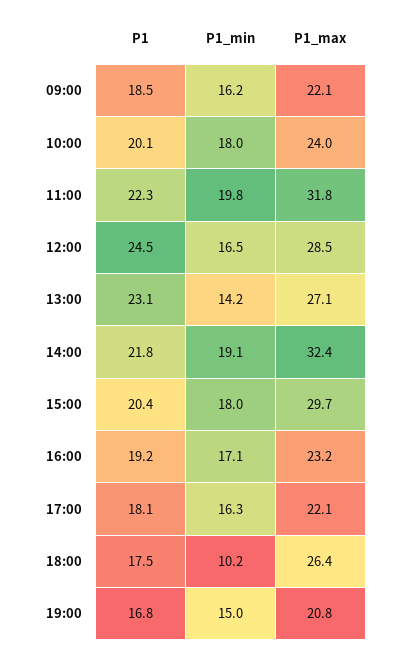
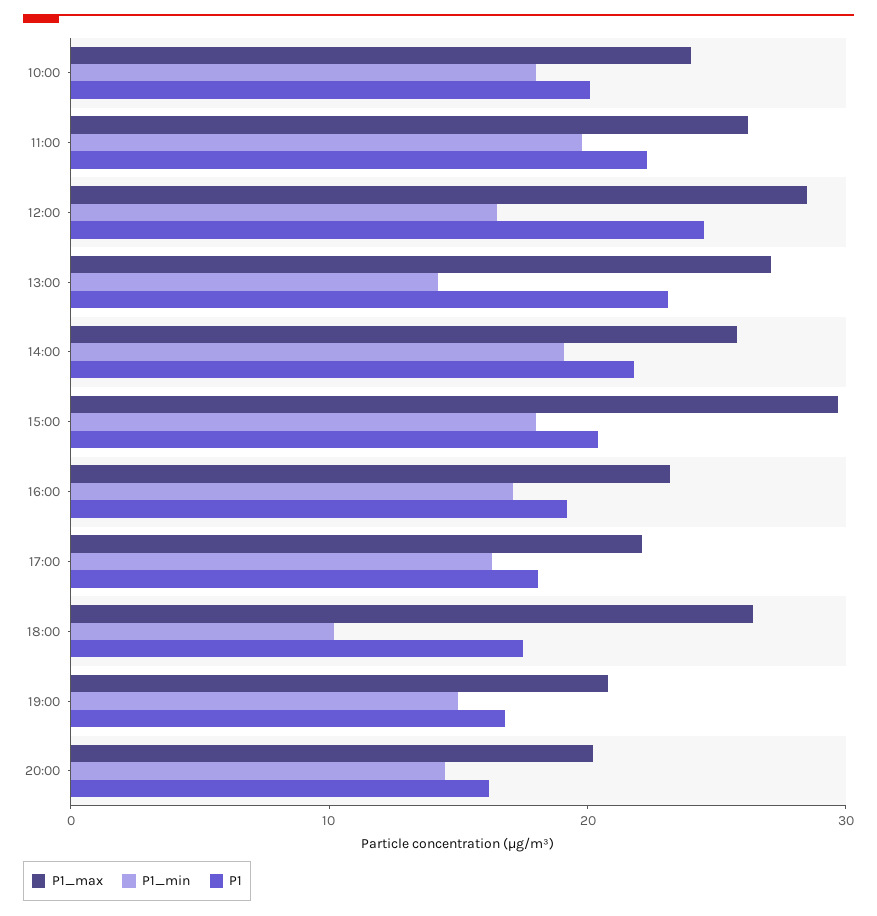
P1, 09:00: 18.5 -> none
P1_min, 09:00: 16.2 -> none
P1_max, 09:00: 22.1 -> none
P1_max, 11:00: 31.8 -> 26
P1_max, 14:00: 32.4 -> 26
P1_max, 20:00: none -> 20
P1_min, 20:00: none -> 14
P1, 20:00: none -> 16

